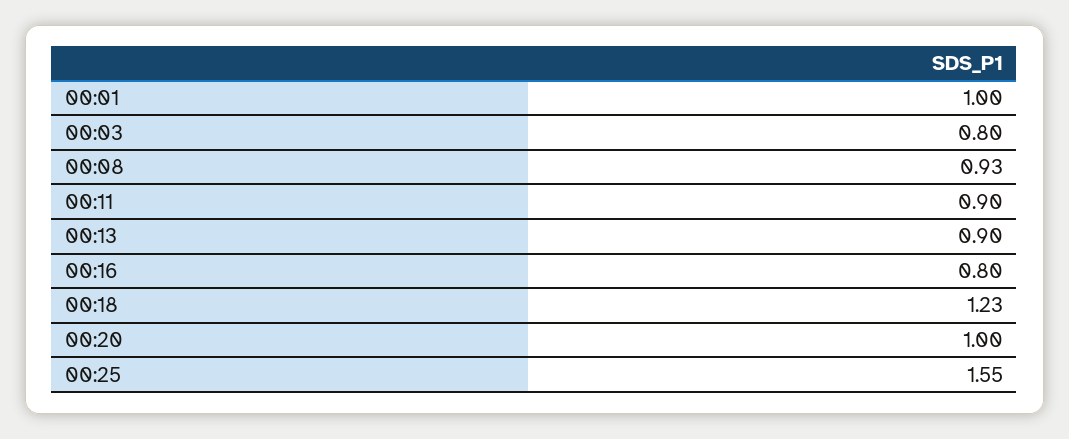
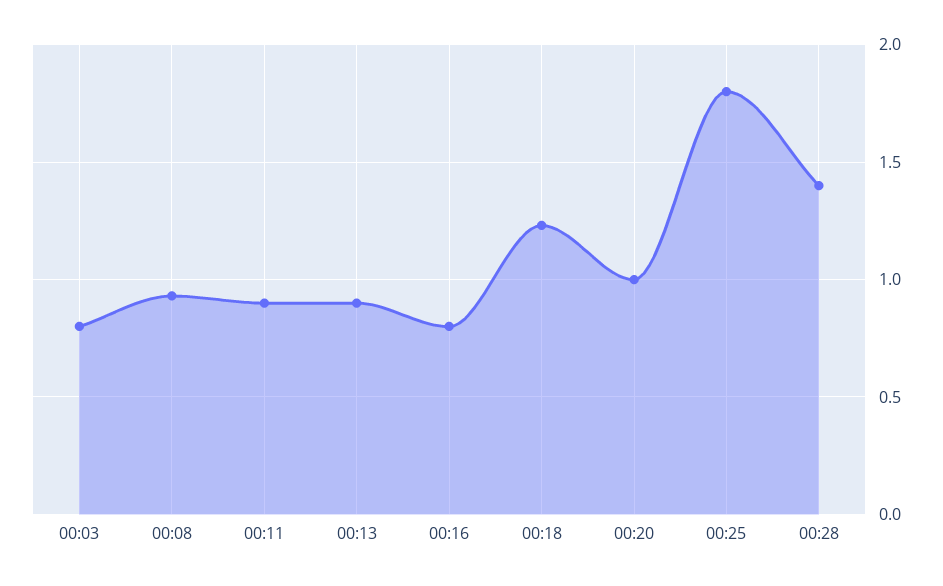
00:01: 1 -> none
00:25: 1.55 -> 1.8
00:28: none -> 1.4

